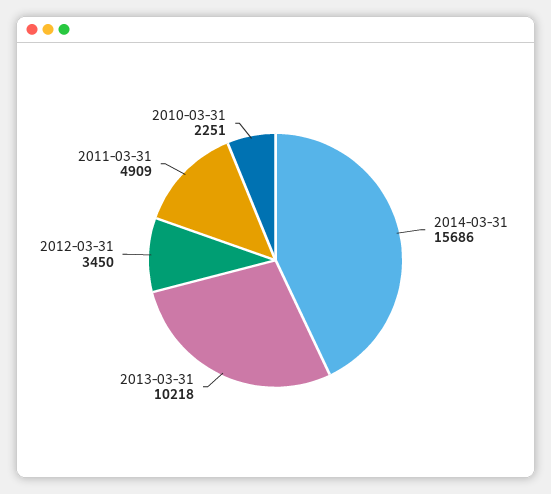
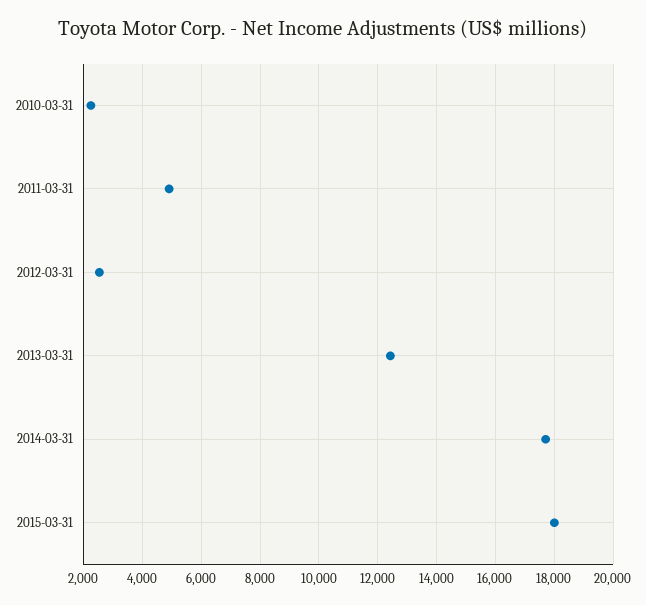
2014-03-31: 15686 -> 17750
2013-03-31: 10218 -> 12500
2012-03-31: 3450 -> 2500
2015-03-31: none -> 18000

